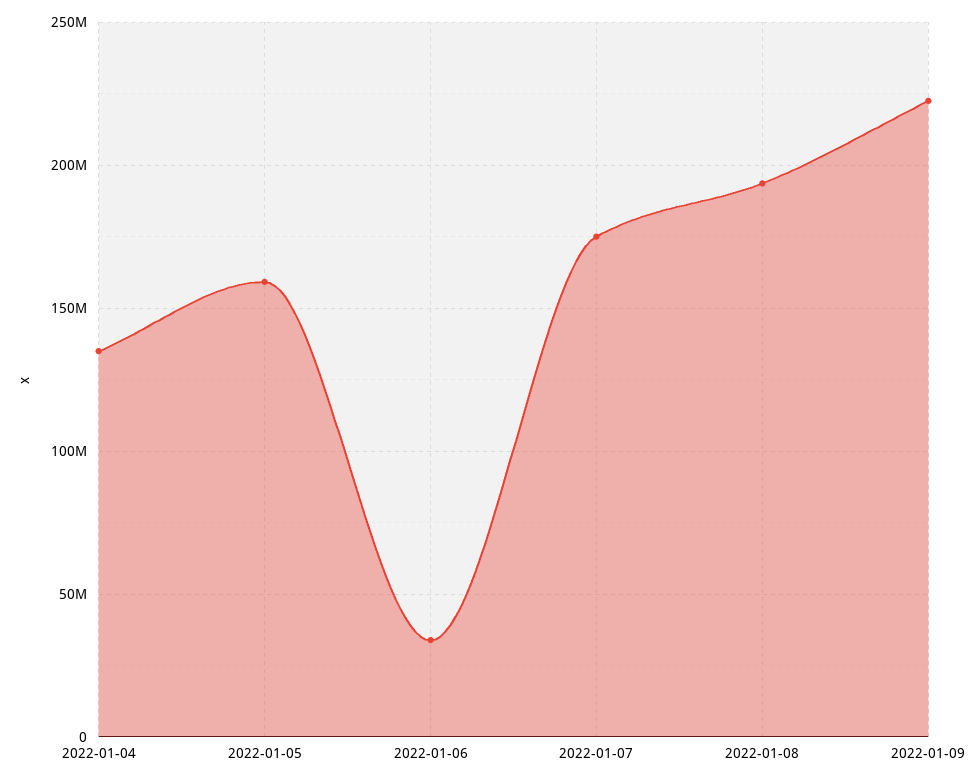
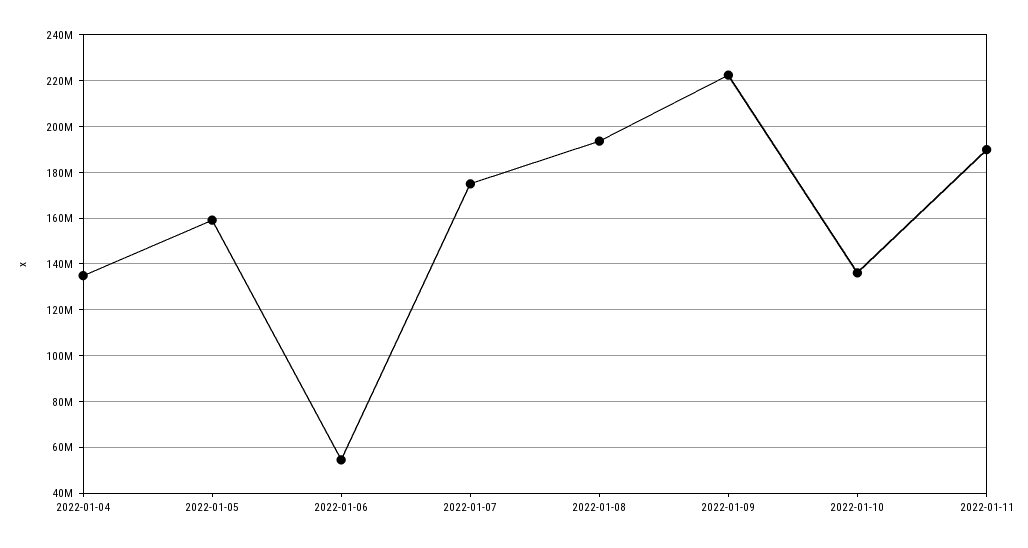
2022-01-06: 35000000 -> 55000000
2022-01-10: none -> 135000000
2022-01-11: none -> 190000000

